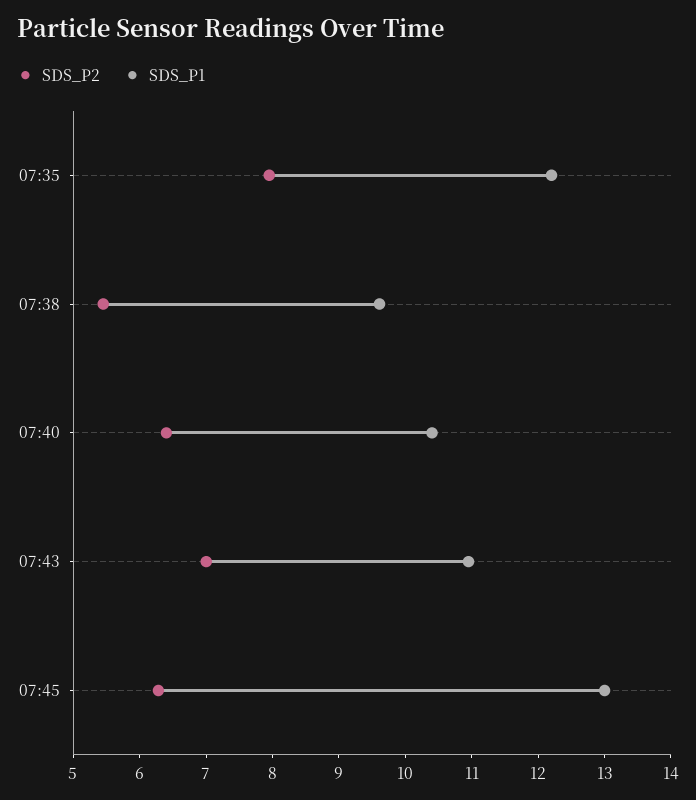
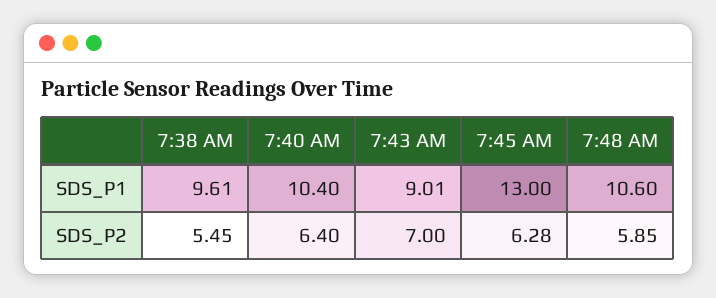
SDS_P2, 07:35: 8 -> none
SDS_P1, 07:35: 12.2 -> none
SDS_P1, 07:43: 11 -> 9.01
SDS_P1, 7:48 AM: none -> 10.6
SDS_P2, 7:48 AM: none -> 5.85

